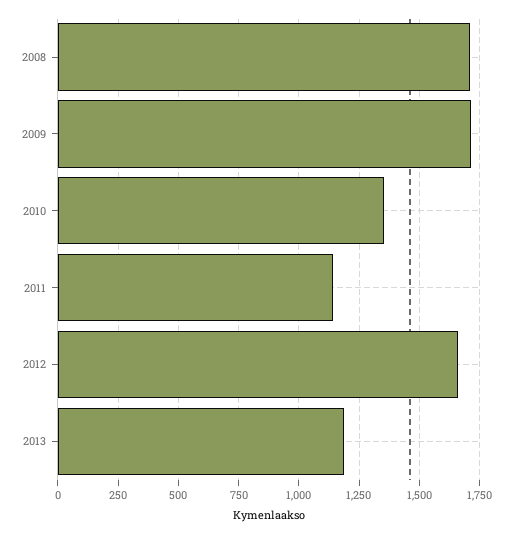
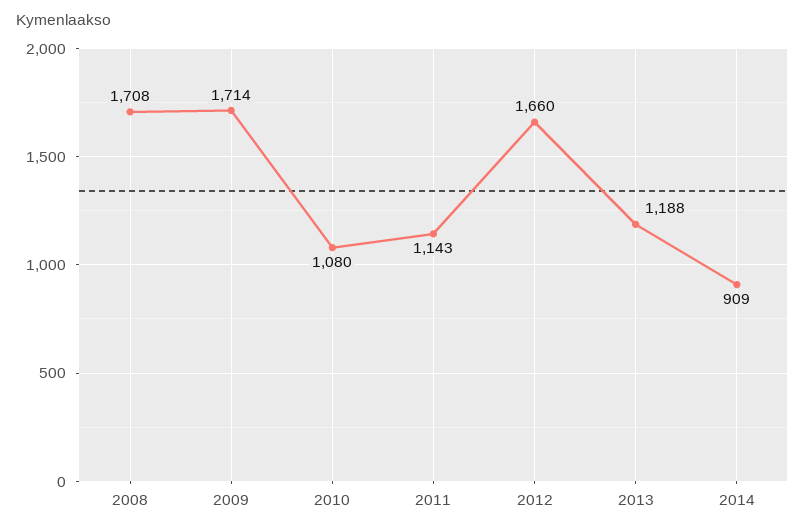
2010: 1350 -> 1080
2014: none -> 909

